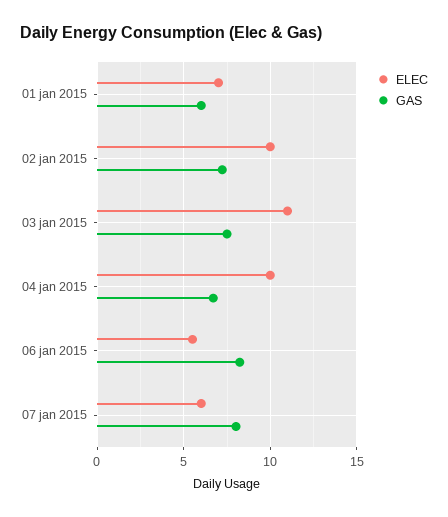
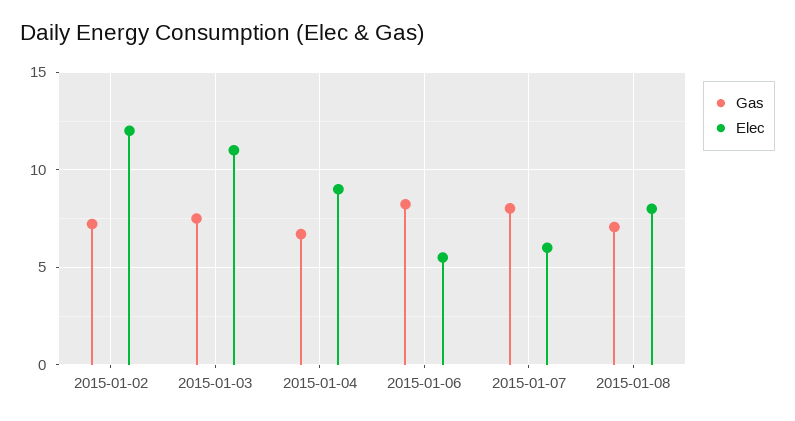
ELEC, 01 jan 2015: 7 -> none
GAS, 01 jan 2015: 6 -> none
ELEC, 02 jan 2015: 10 -> 12
ELEC, 04 jan 2015: 10 -> 9
GAS, 2015-01-08: none -> 7
ELEC, 2015-01-08: none -> 8

